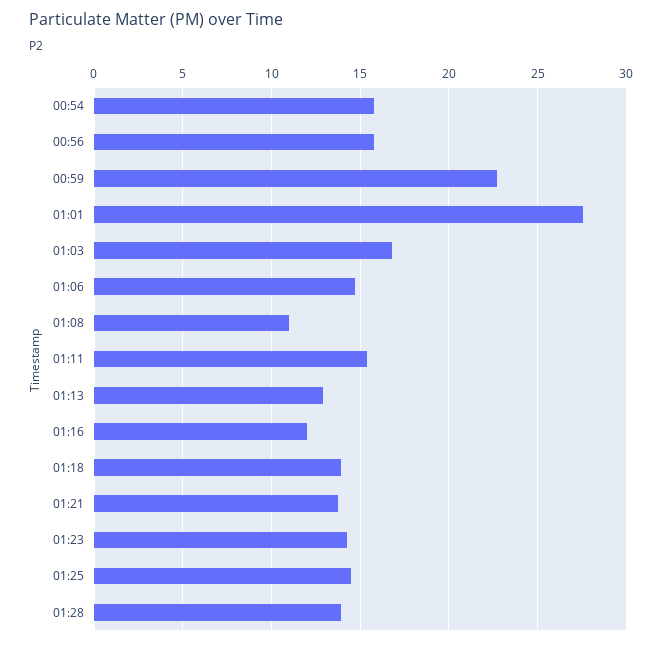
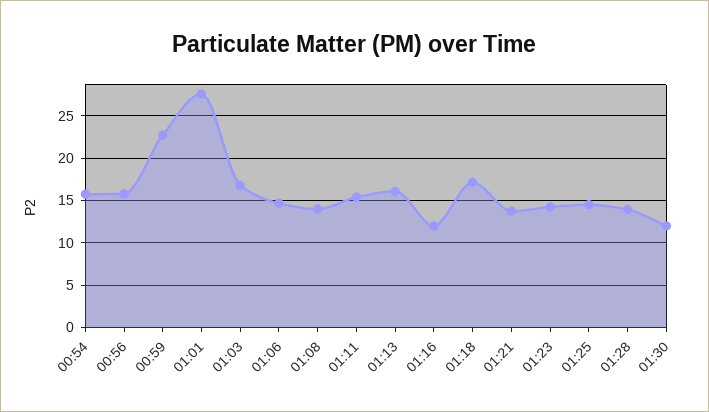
01:08: 11 -> 14
01:13: 13 -> 16
01:18: 14 -> 17
01:30: none -> 12

